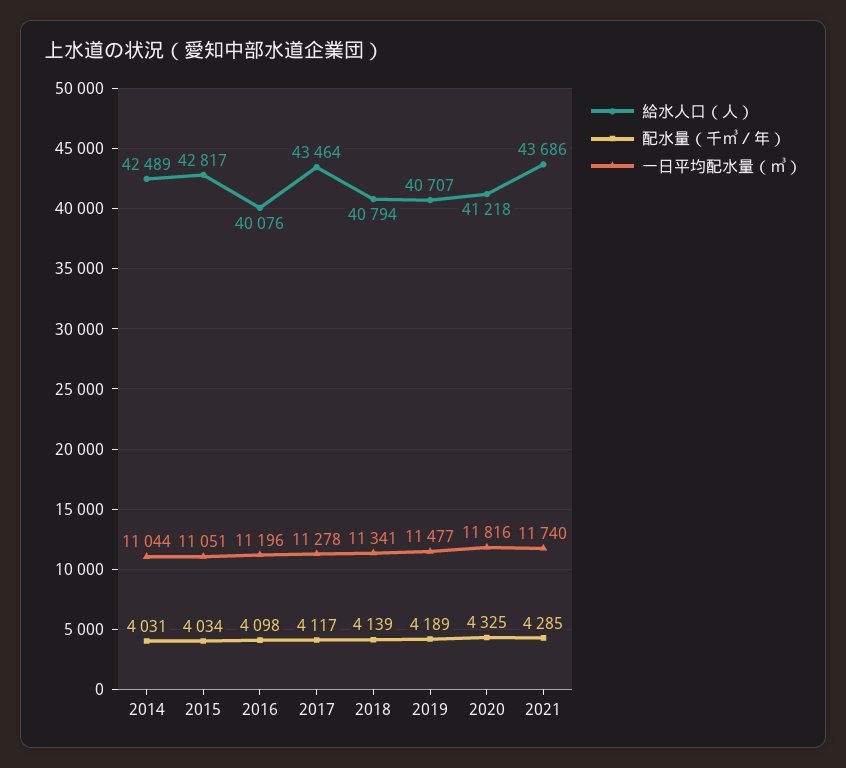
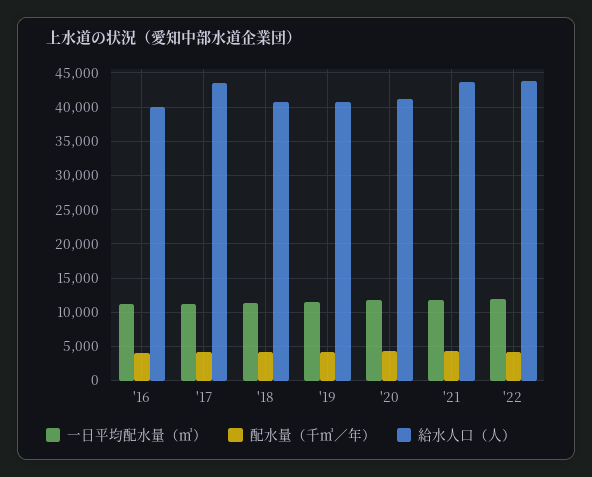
給水人口（人）, 2014: 42489 -> none
配水量（千㎥／年）, 2014: 4031 -> none
一日平均配水量（㎥）, 2014: 11044 -> none
給水人口（人）, 2015: 42817 -> none
配水量（千㎥／年）, 2015: 4034 -> none
一日平均配水量（㎥）, 2015: 11051 -> none
一日平均配水量（㎥）, '22: none -> 12000
配水量（千㎥／年）, '22: none -> 4000
給水人口（人）, '22: none -> 44000

